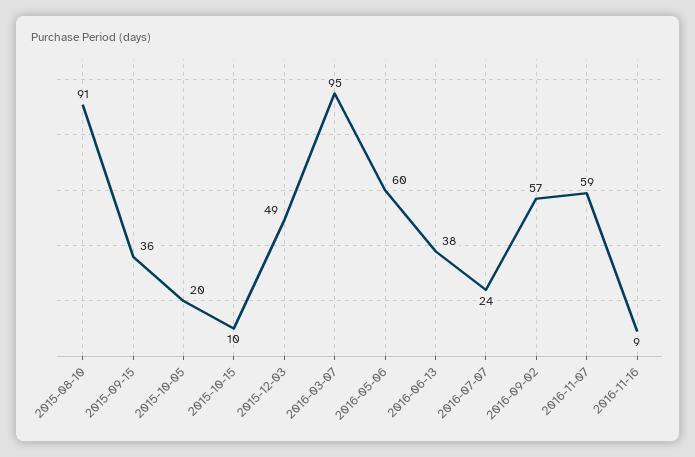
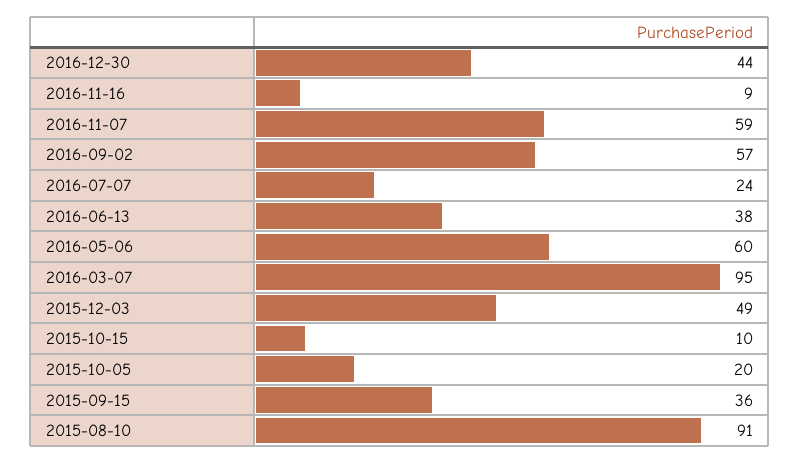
2016-12-30: none -> 44

